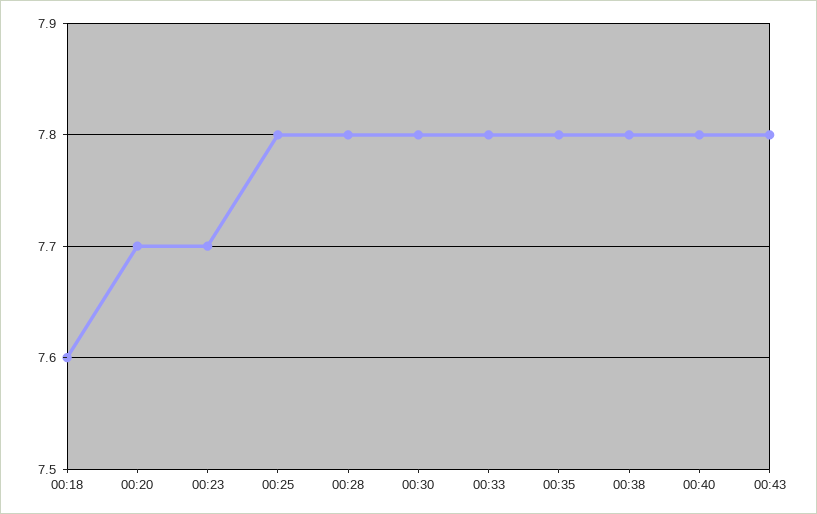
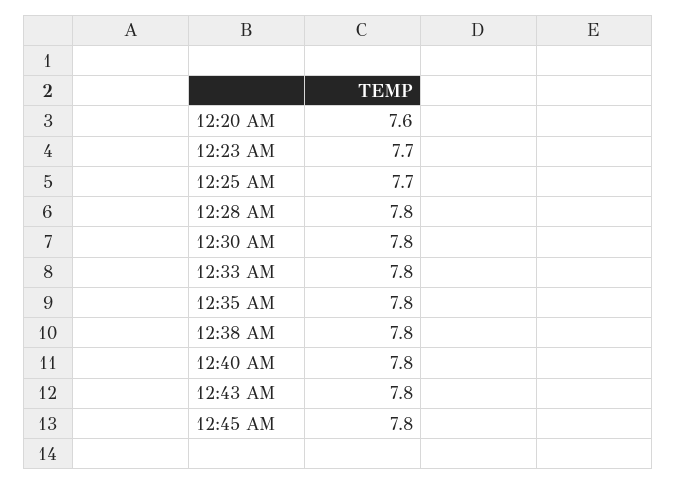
00:18: 7.6 -> none
00:20: 7.7 -> 7.6
00:25: 7.8 -> 7.7
12:45 AM: none -> 7.8

